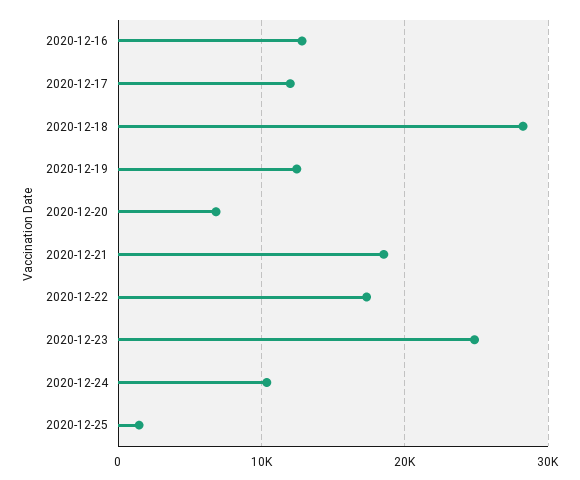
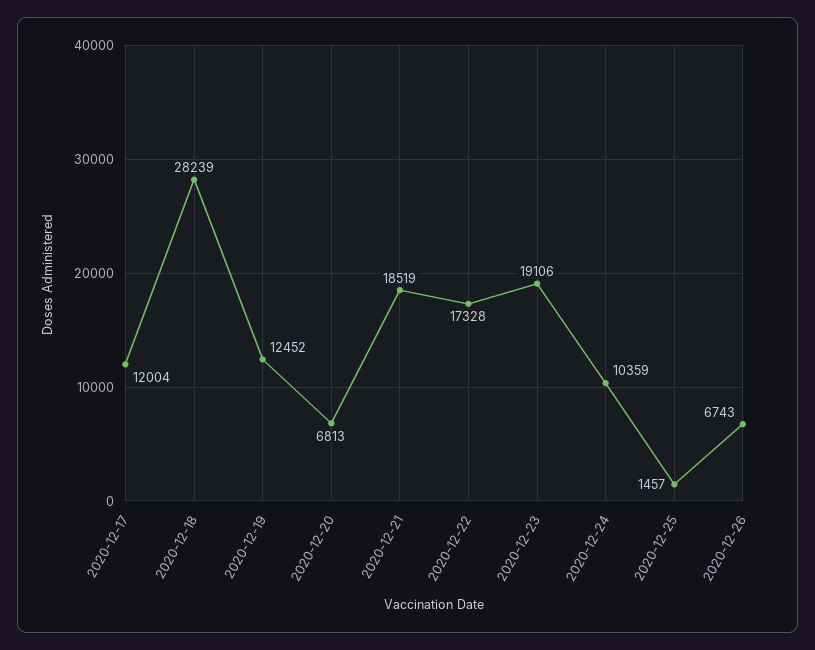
2020-12-16: 13000 -> none
2020-12-23: 25000 -> 19106
2020-12-26: none -> 6743

